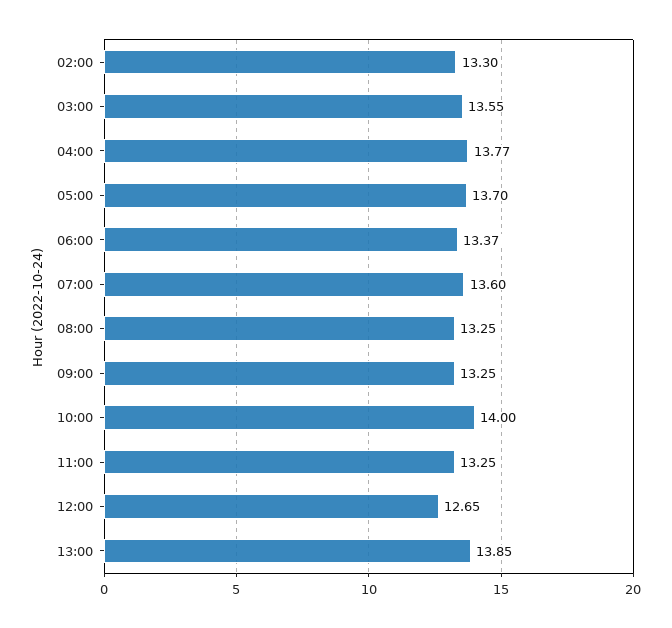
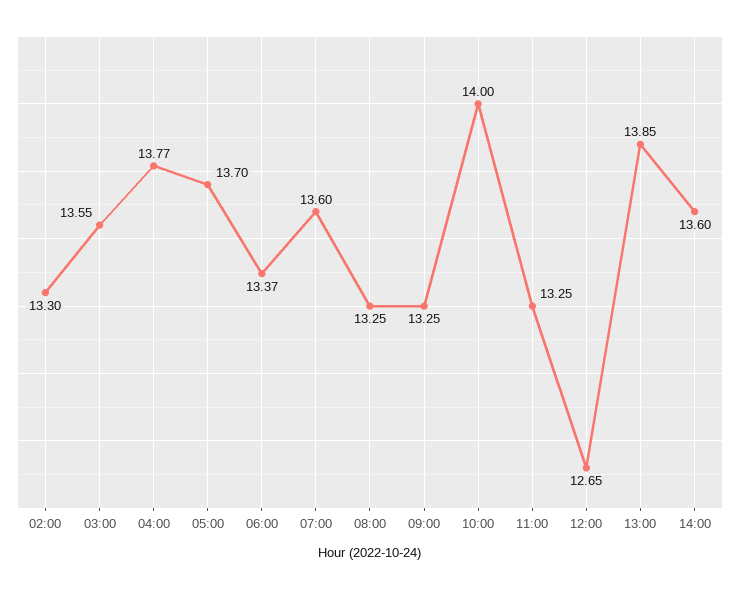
14:00: none -> 13.6

